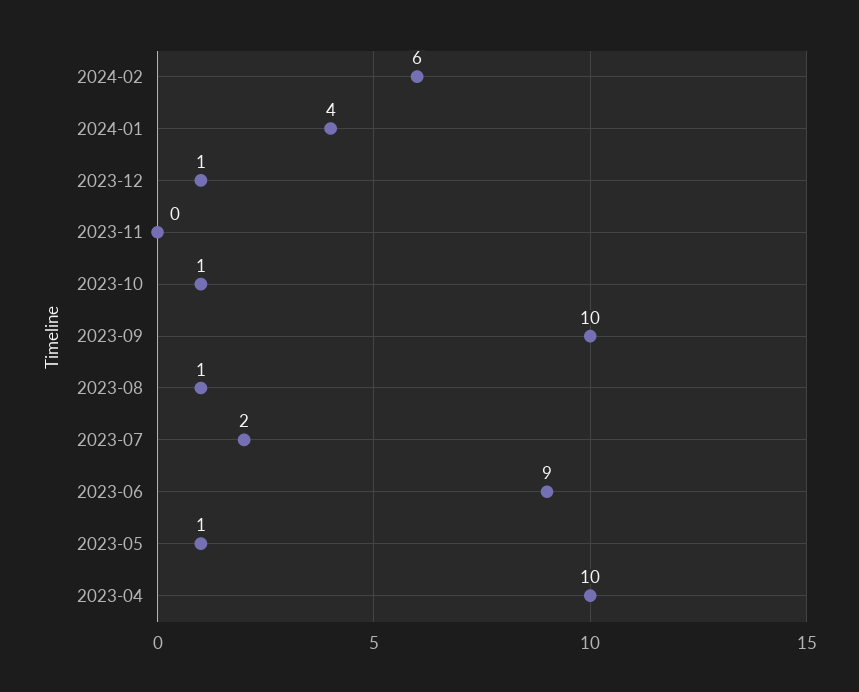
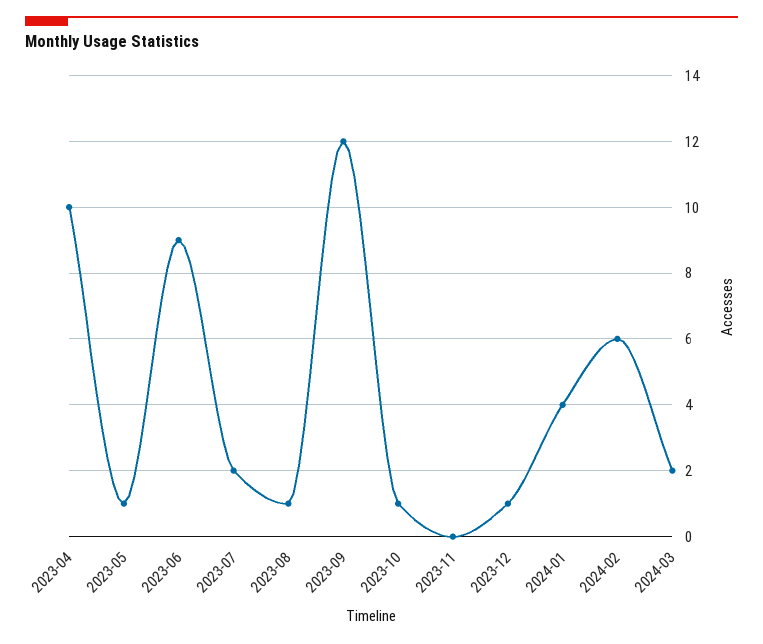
2023-09: 10 -> 12
2024-03: none -> 2

